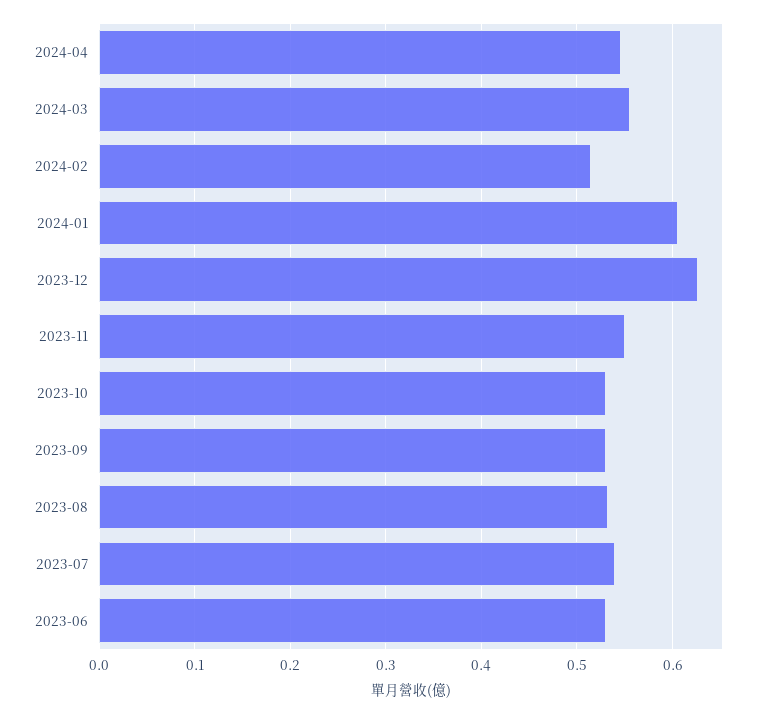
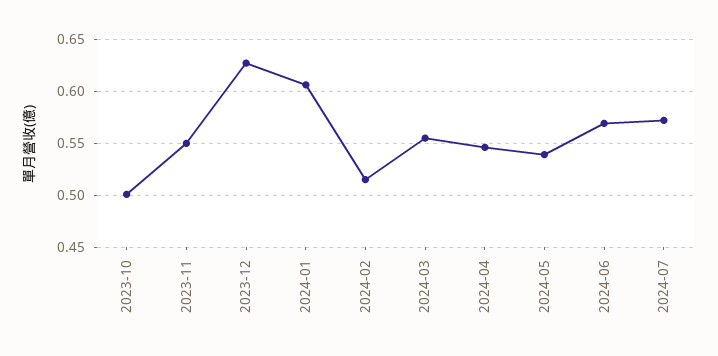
2023-10: 0.53 -> 0.5
2023-09: 0.53 -> none
2023-08: 0.53 -> none
2023-07: 0.54 -> none
2023-06: 0.53 -> none
2024-05: none -> 0.54
2024-06: none -> 0.57
2024-07: none -> 0.57

